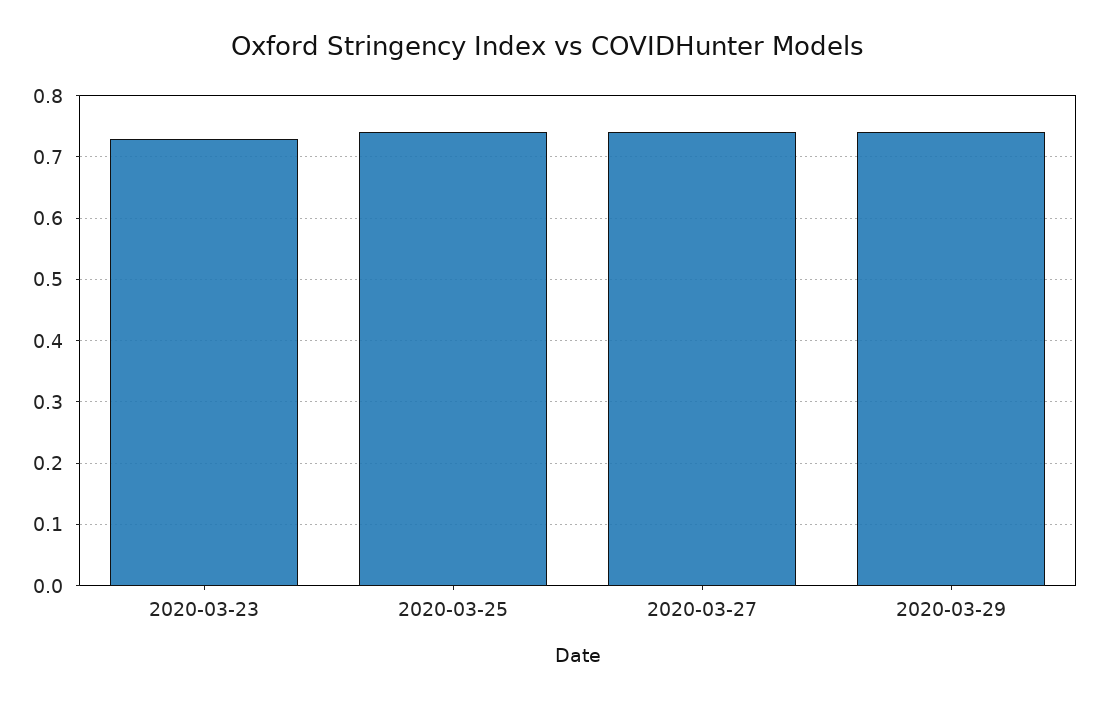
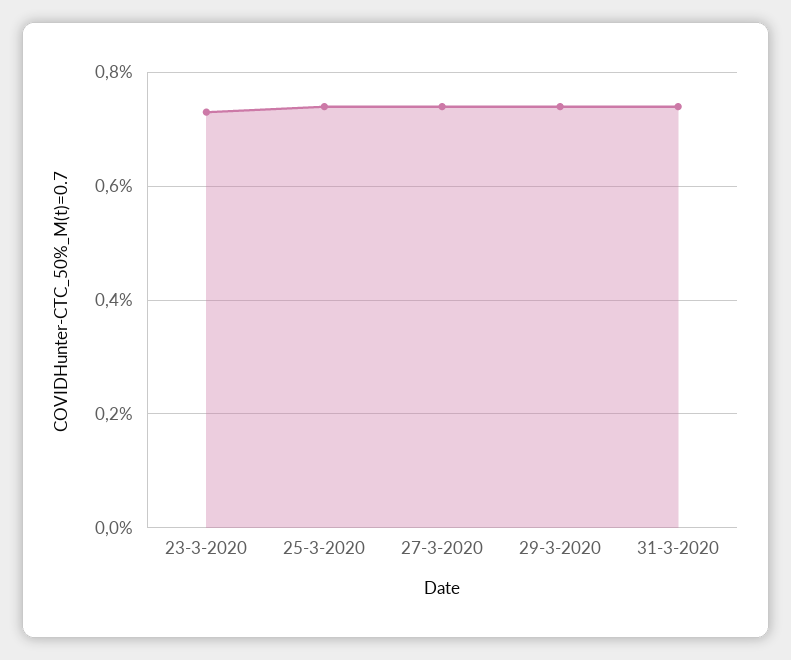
31-3-2020: none -> 0.75

